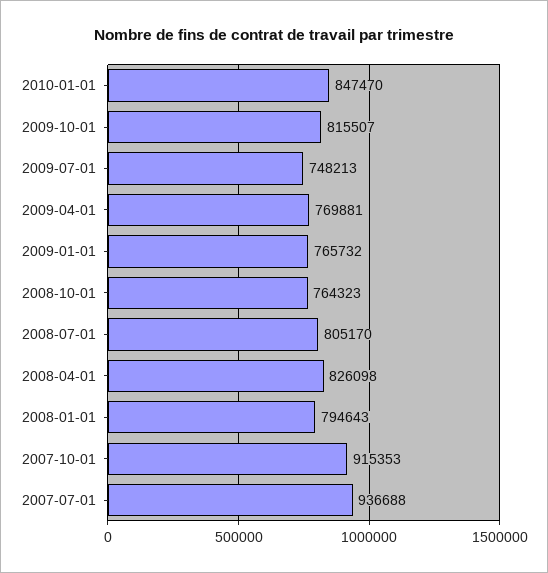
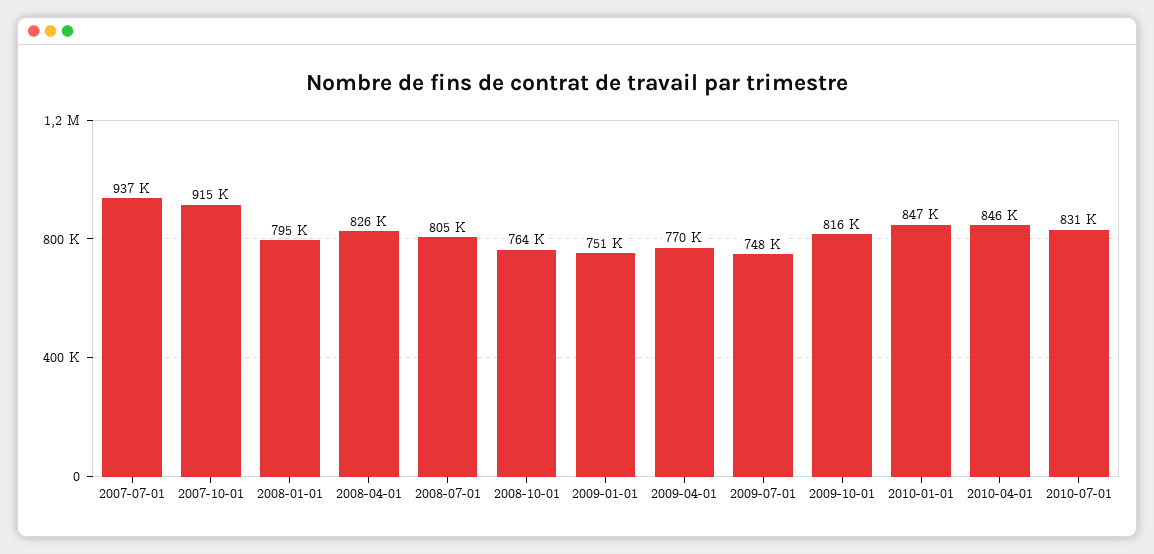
2009-01-01: 765732 -> 751000
2010-04-01: none -> 846000
2010-07-01: none -> 831000

